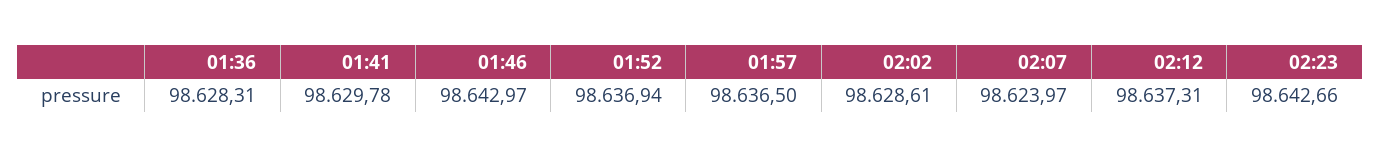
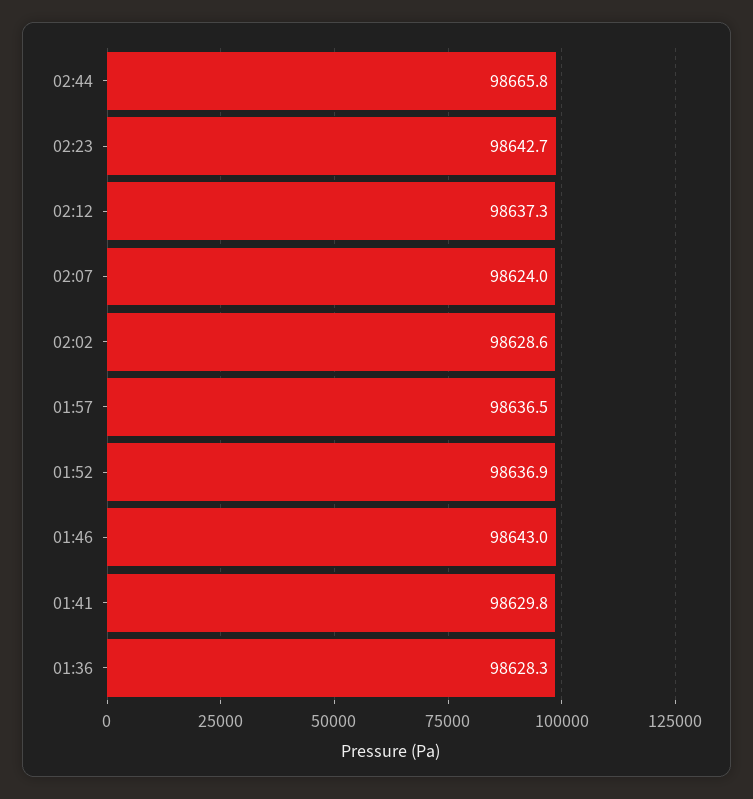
02:44: none -> 98665.8

